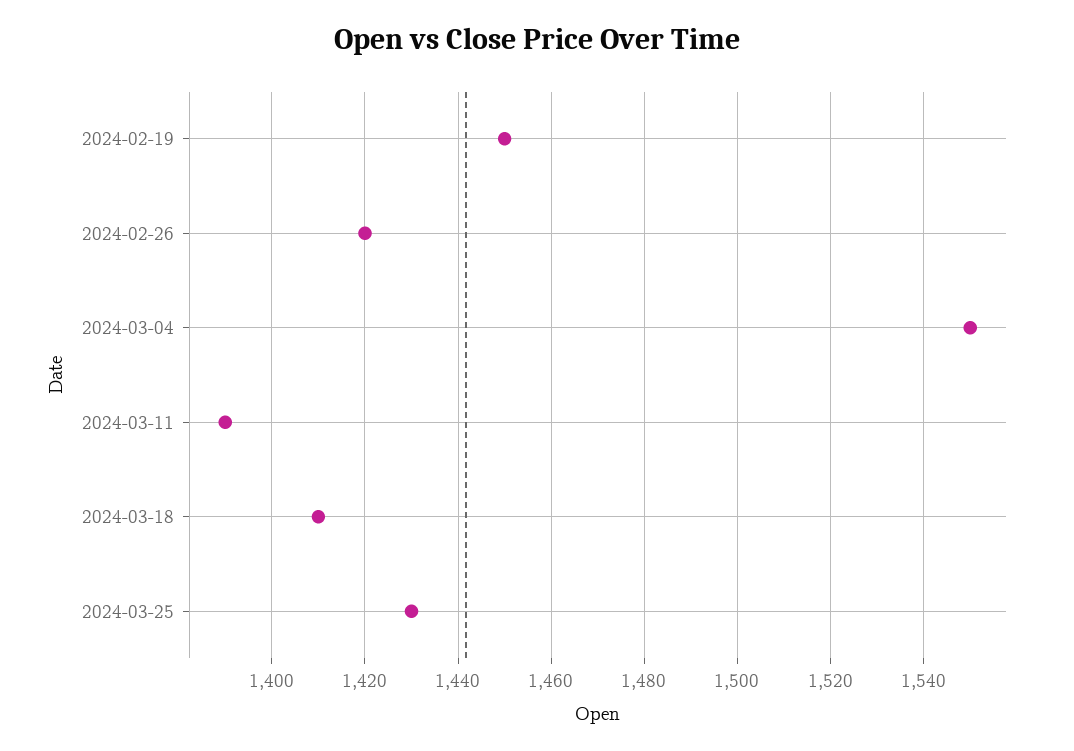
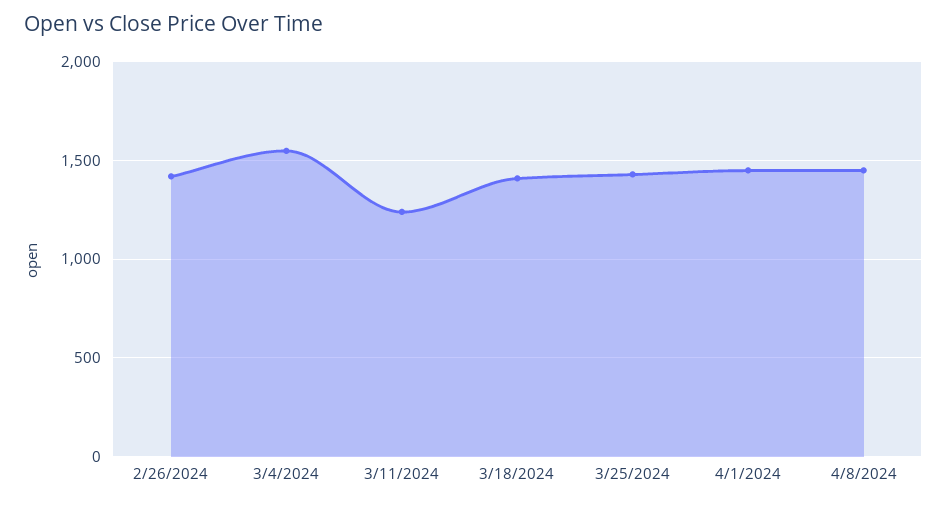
2024-02-19: 1450 -> none
2024-03-11: 1390 -> 1250
4/1/2024: none -> 1450
4/8/2024: none -> 1450

